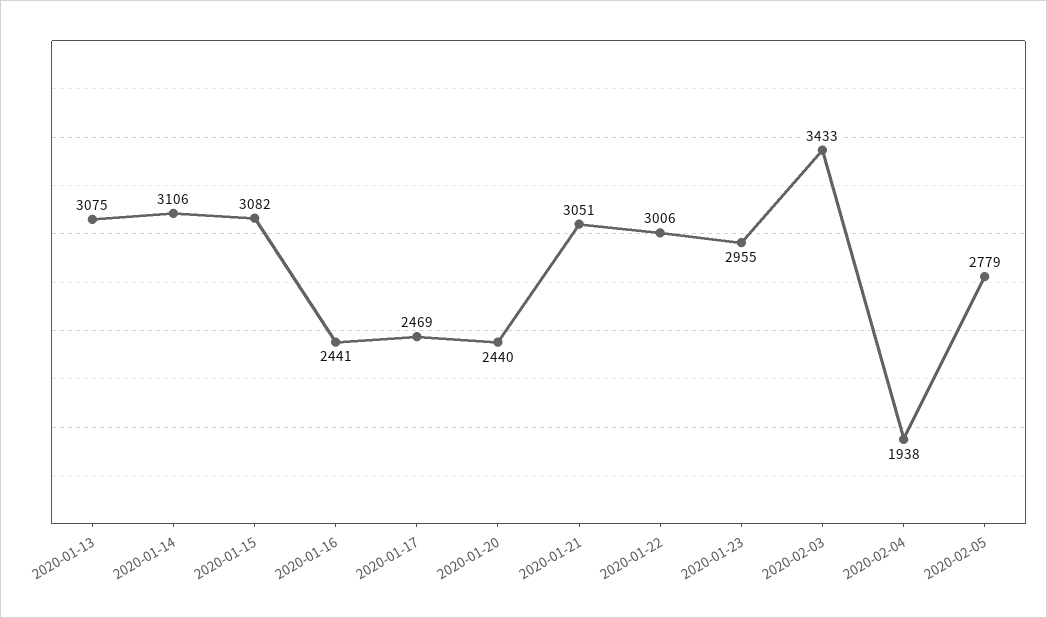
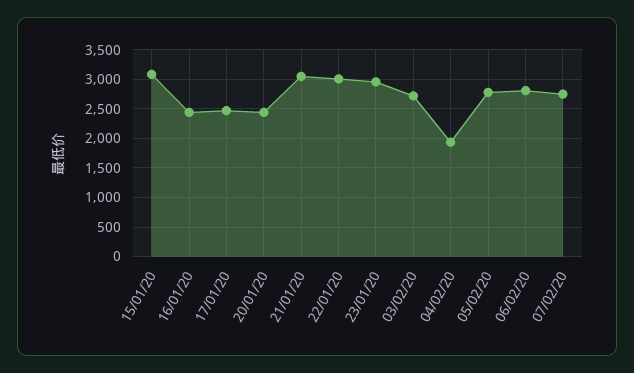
2020-01-13: 3075 -> none
2020-01-14: 3106 -> none
2020-02-03: 3433 -> 2750
06/02/20: none -> 2750
07/02/20: none -> 2750

